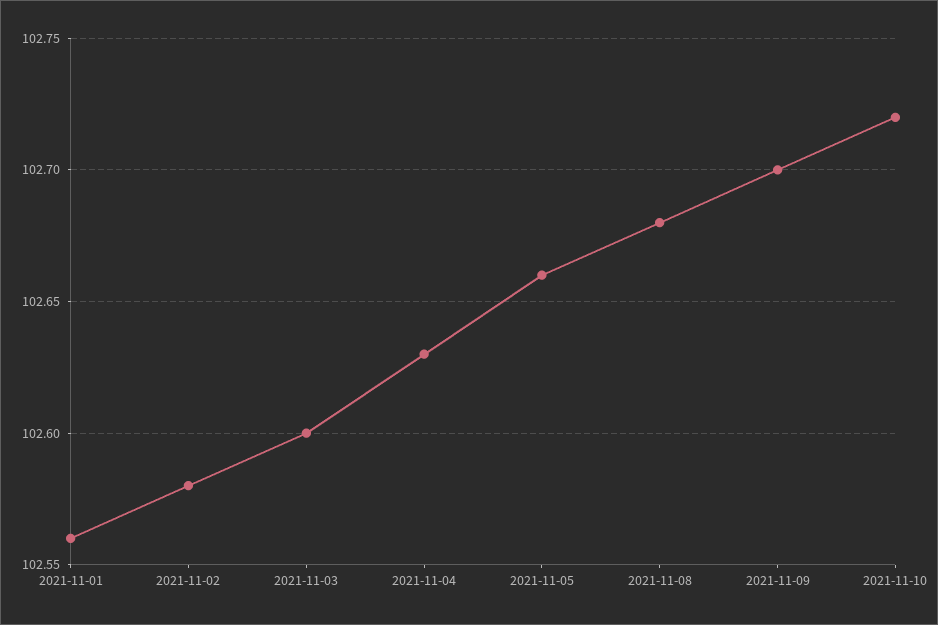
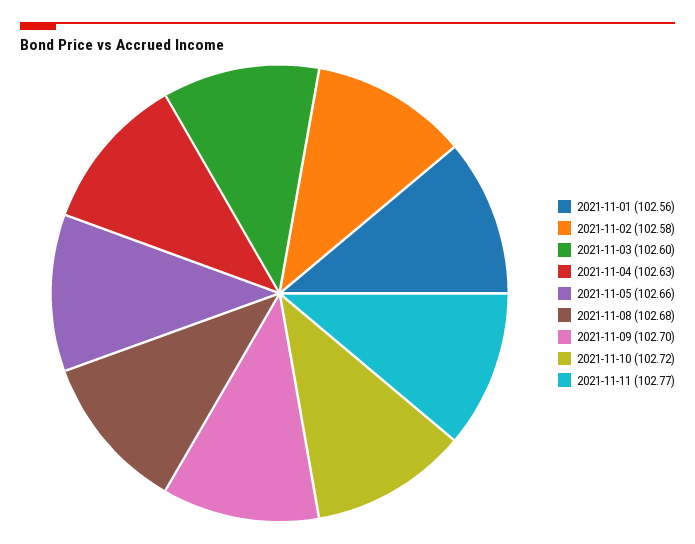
2021-11-11: none -> 102.77

